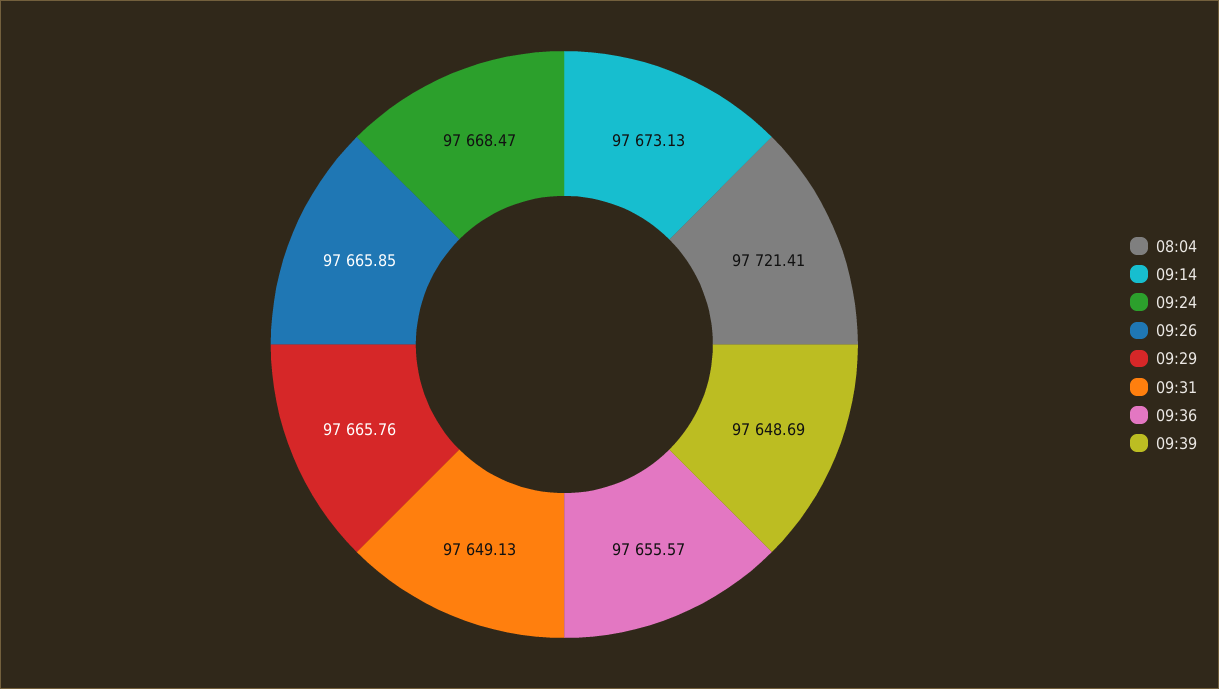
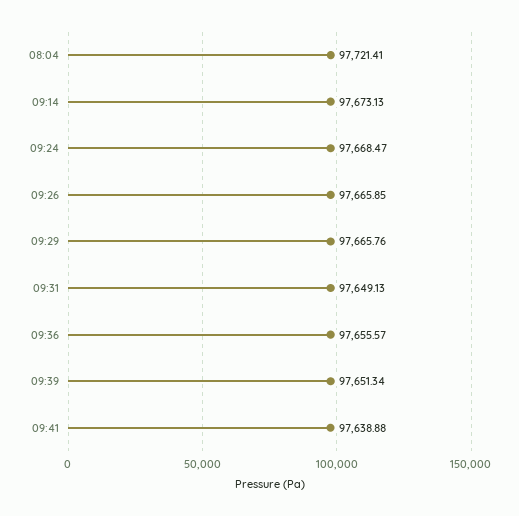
09:39: 97648.69 -> 97651.34
09:41: none -> 97638.88

